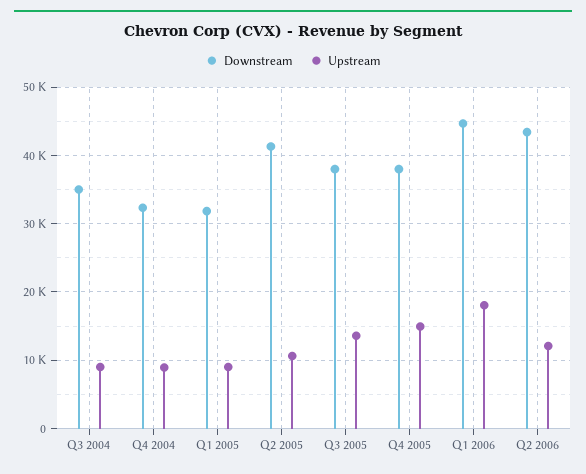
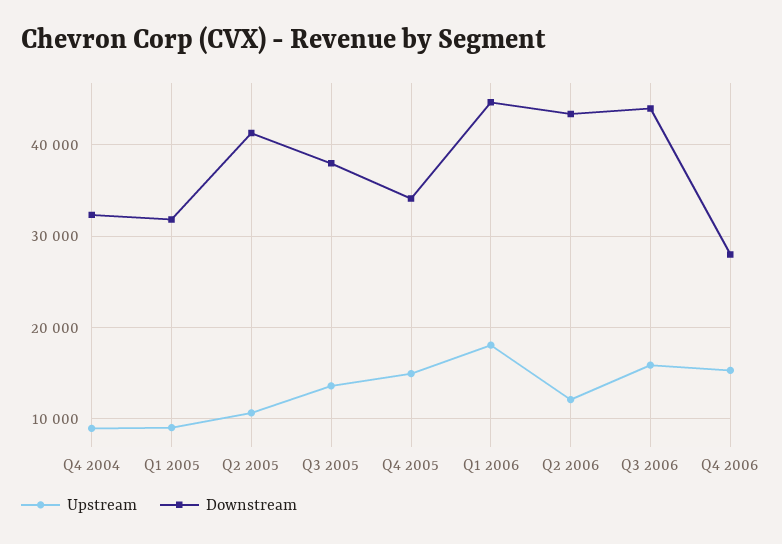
Downstream, Q3 2004: 35000 -> none
Upstream, Q3 2004: 9000 -> none
Downstream, Q4 2005: 38000 -> 34000
Upstream, Q3 2006: none -> 16000
Downstream, Q3 2006: none -> 44000
Upstream, Q4 2006: none -> 15000
Downstream, Q4 2006: none -> 28000

